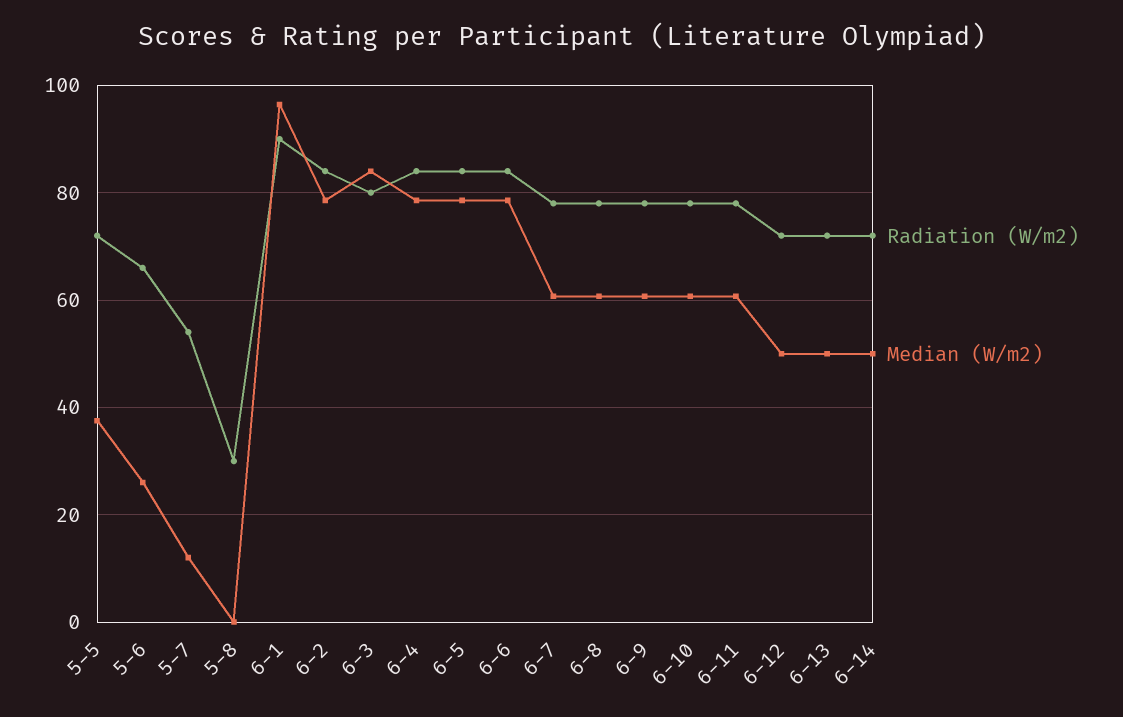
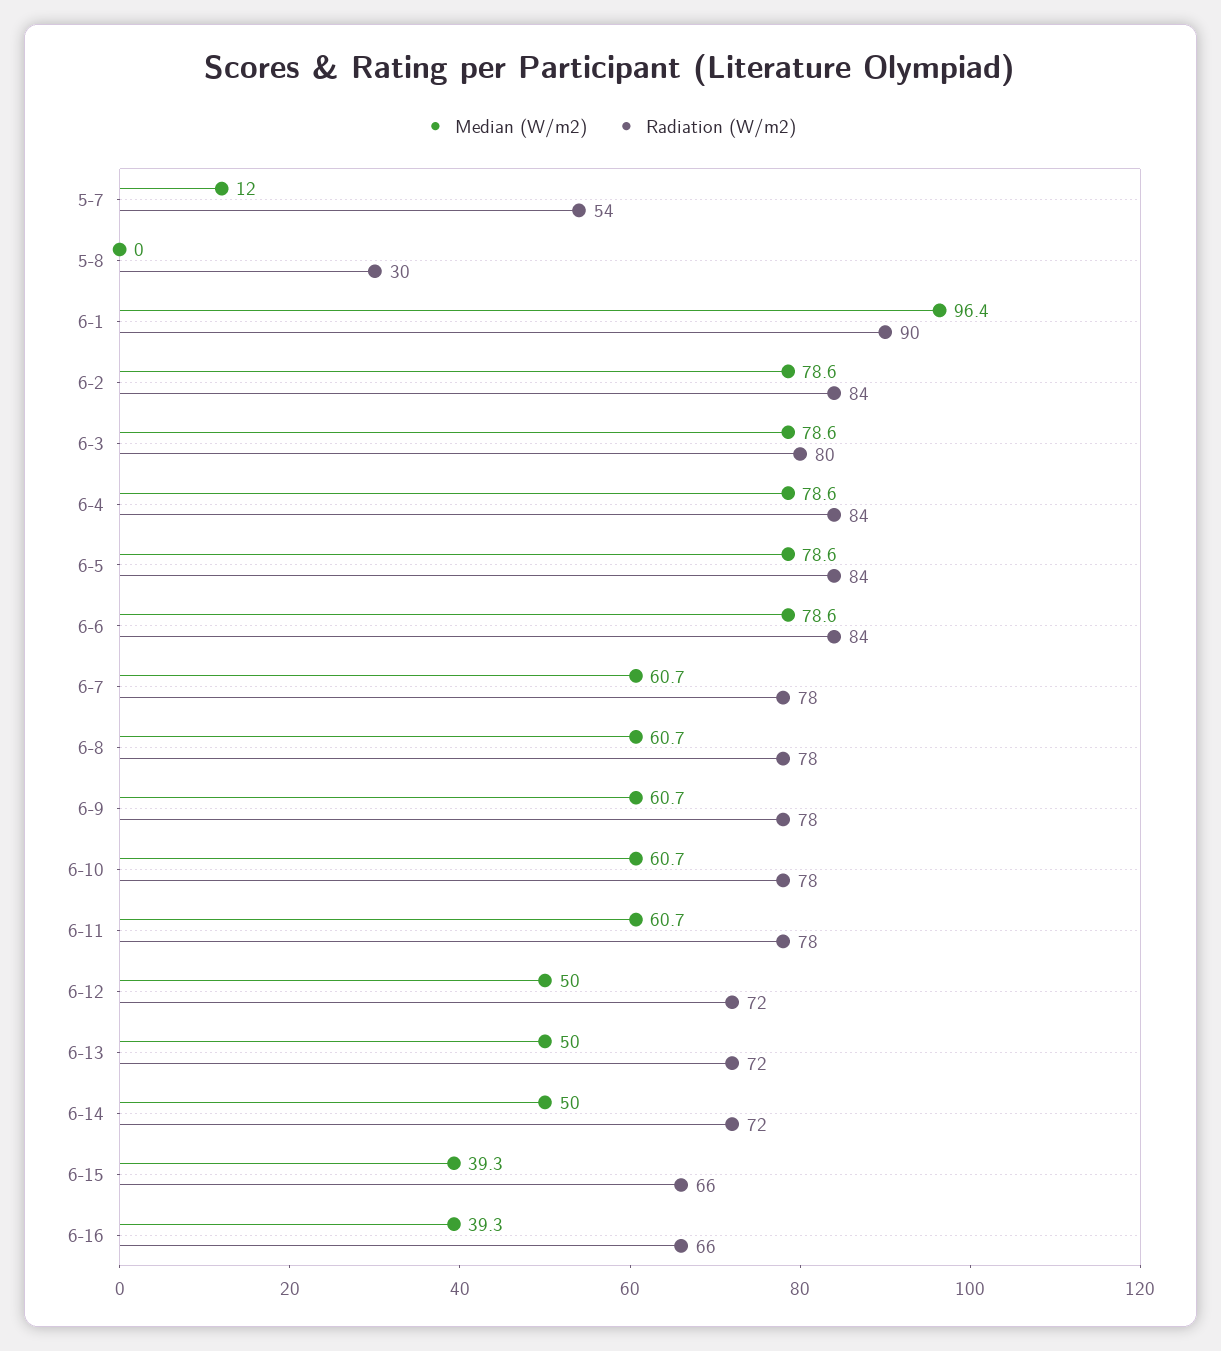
Radiation (W/m2), 5-5: 72 -> none
Median (W/m2), 5-5: 38 -> none
Radiation (W/m2), 5-6: 66 -> none
Median (W/m2), 5-6: 26 -> none
Median (W/m2), 6-3: 84 -> 78.6
Median (W/m2), 6-15: none -> 39.3
Radiation (W/m2), 6-15: none -> 66
Median (W/m2), 6-16: none -> 39.3
Radiation (W/m2), 6-16: none -> 66

